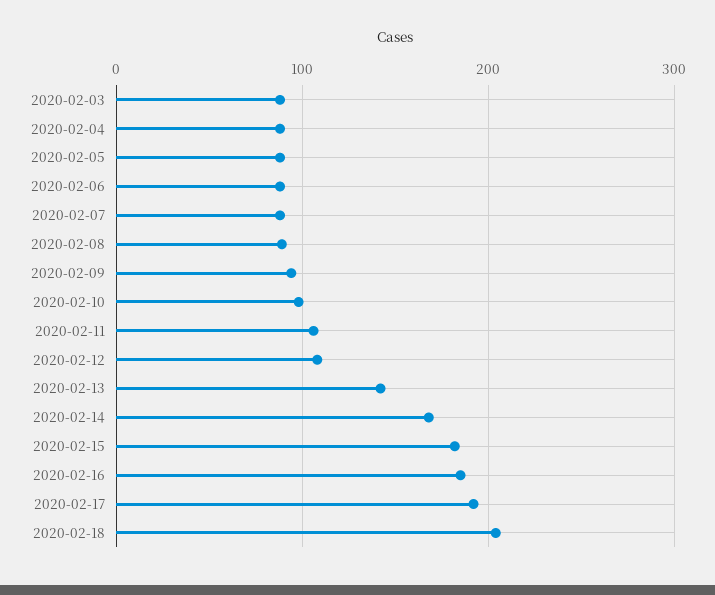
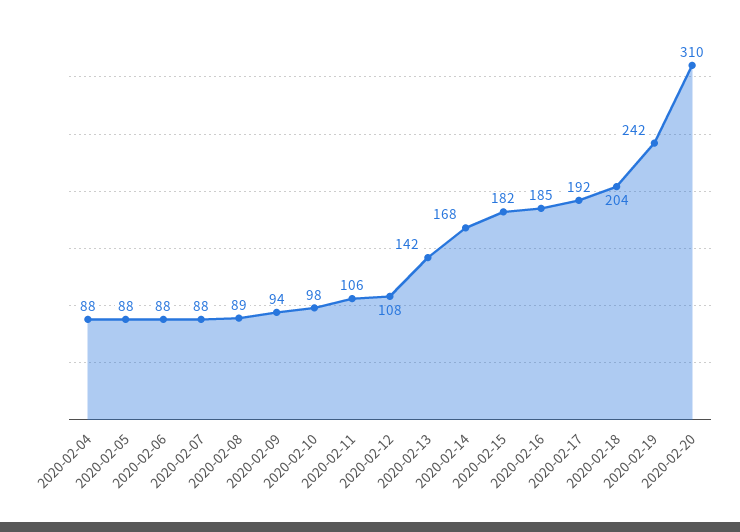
2020-02-03: 90 -> none
2020-02-19: none -> 242
2020-02-20: none -> 310

